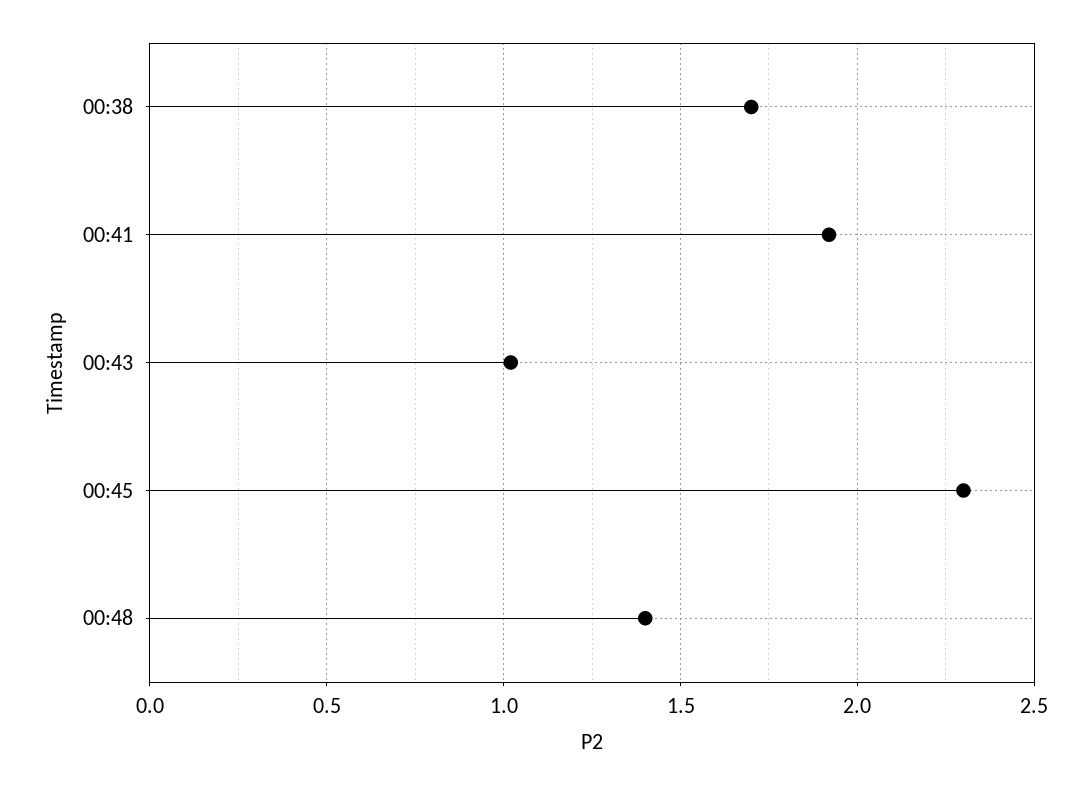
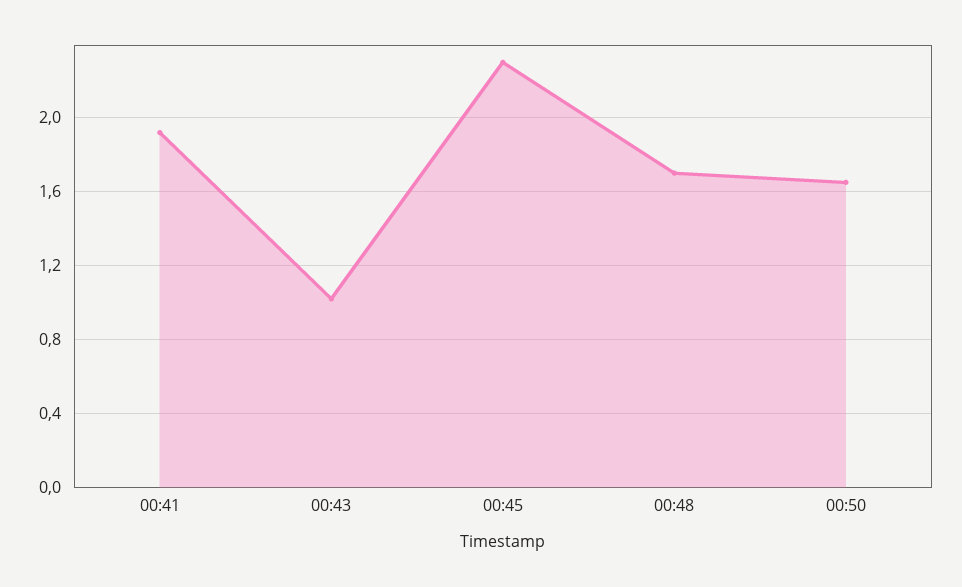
00:38: 1.7 -> none
00:48: 1.4 -> 1.7
00:50: none -> 1.65

